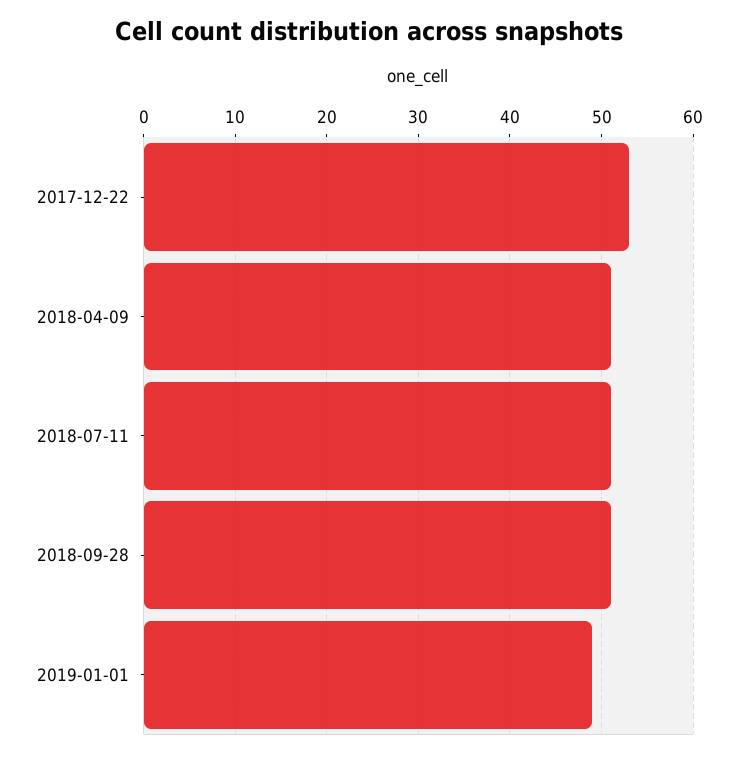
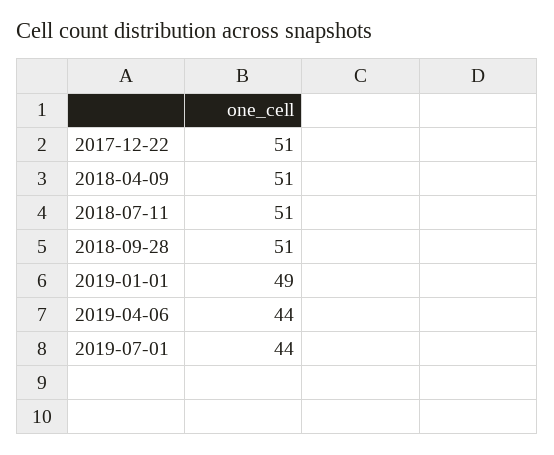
2017-12-22: 53 -> 51
2019-04-06: none -> 44
2019-07-01: none -> 44

